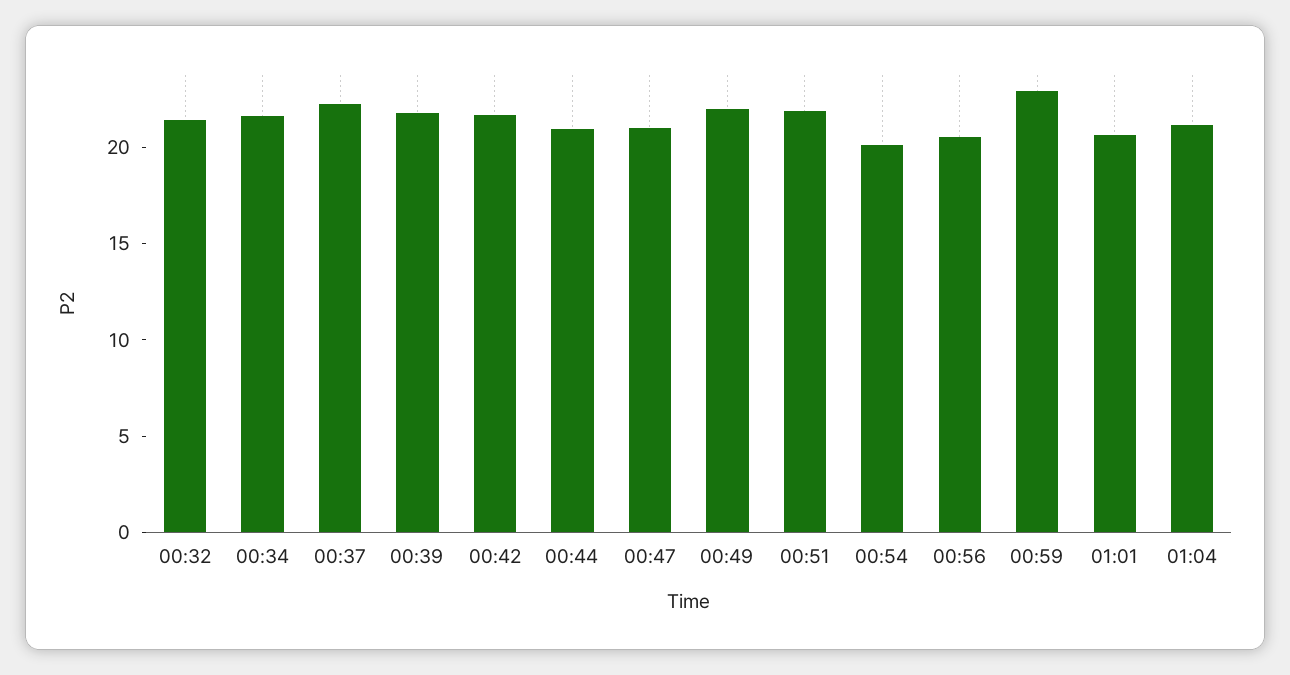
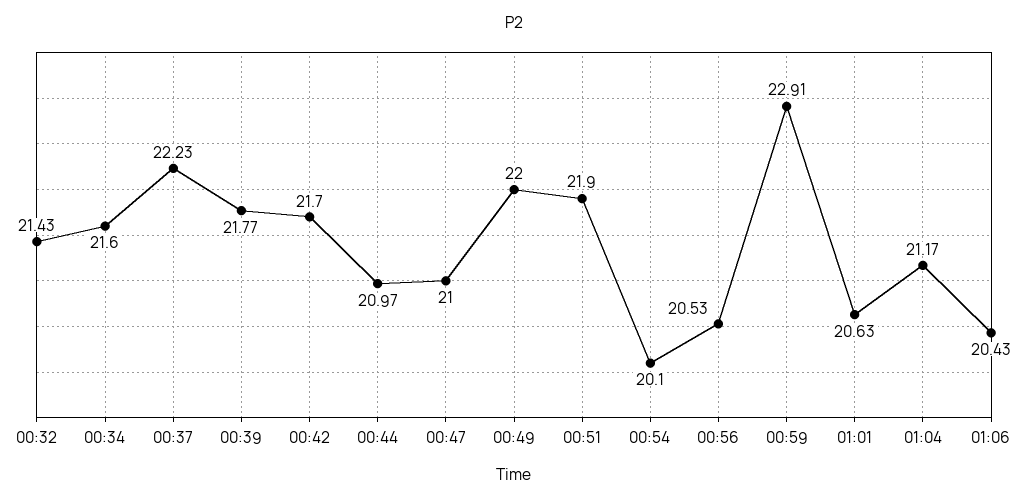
01:06: none -> 20.43

